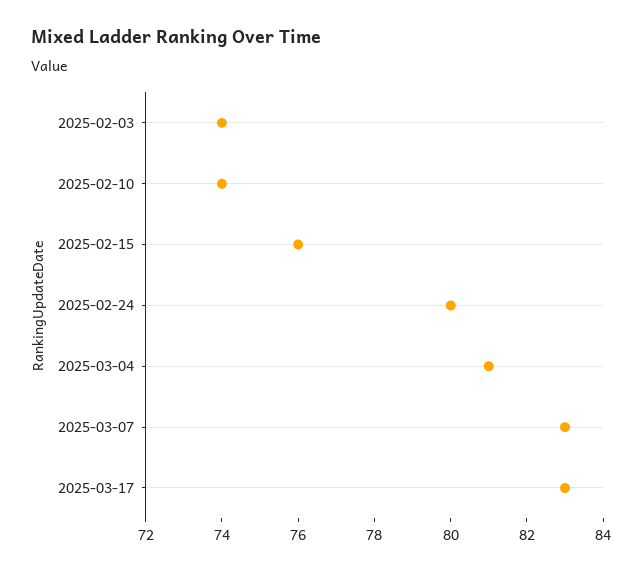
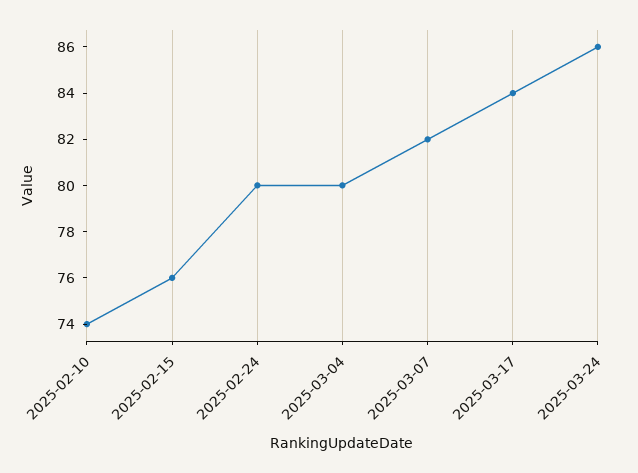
2025-02-03: 74 -> none
2025-03-04: 81 -> 80
2025-03-07: 83 -> 82
2025-03-17: 83 -> 84
2025-03-24: none -> 86

